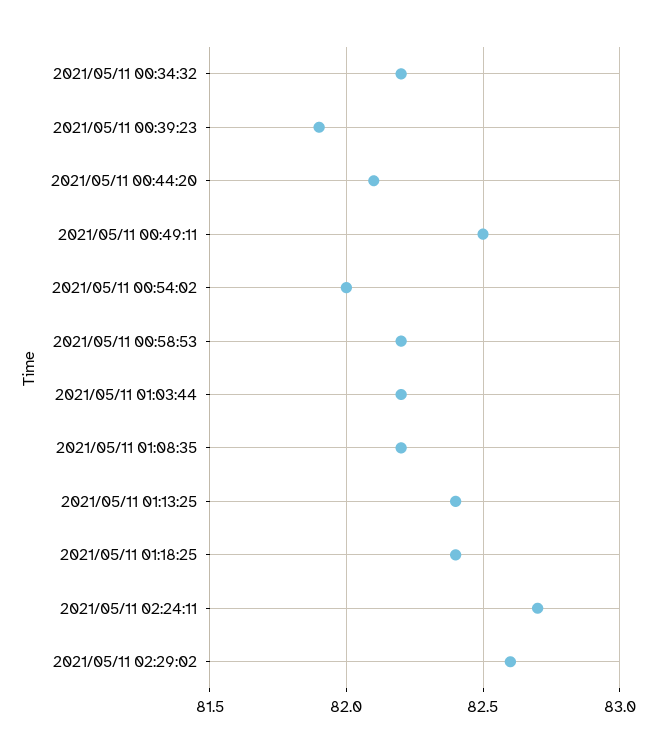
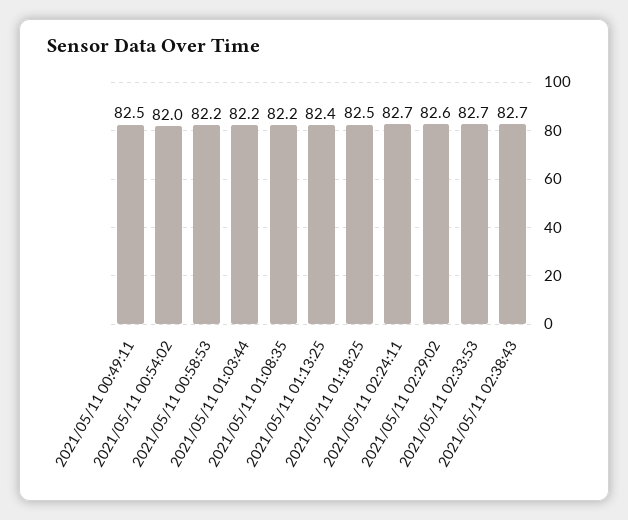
2021/05/11 00:34:32: 82.2 -> none
2021/05/11 00:39:23: 81.9 -> none
2021/05/11 00:44:20: 82.1 -> none
2021/05/11 01:18:25: 82.4 -> 82.5
2021/05/11 02:33:53: none -> 82.7
2021/05/11 02:38:43: none -> 82.7

